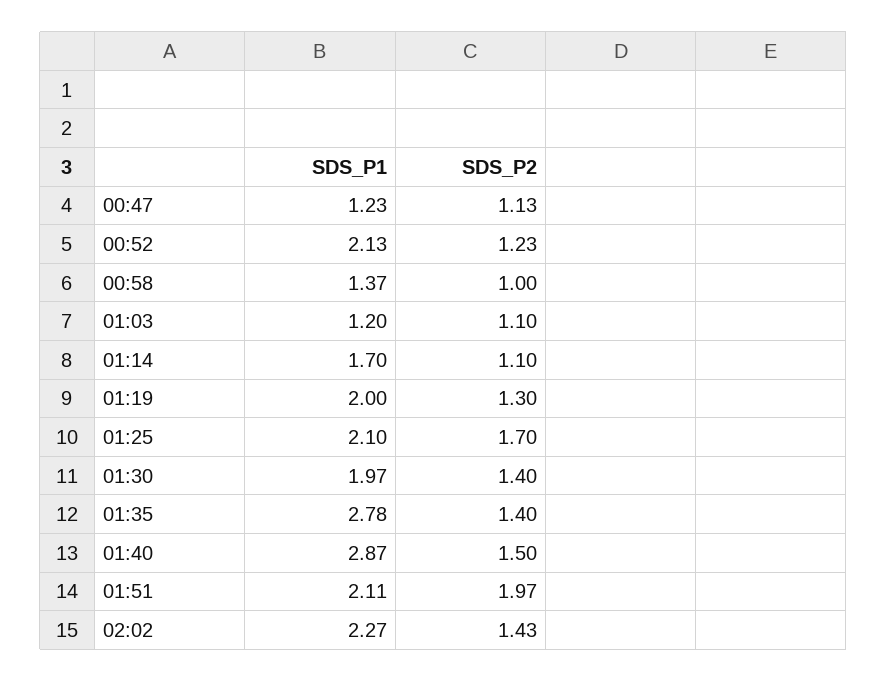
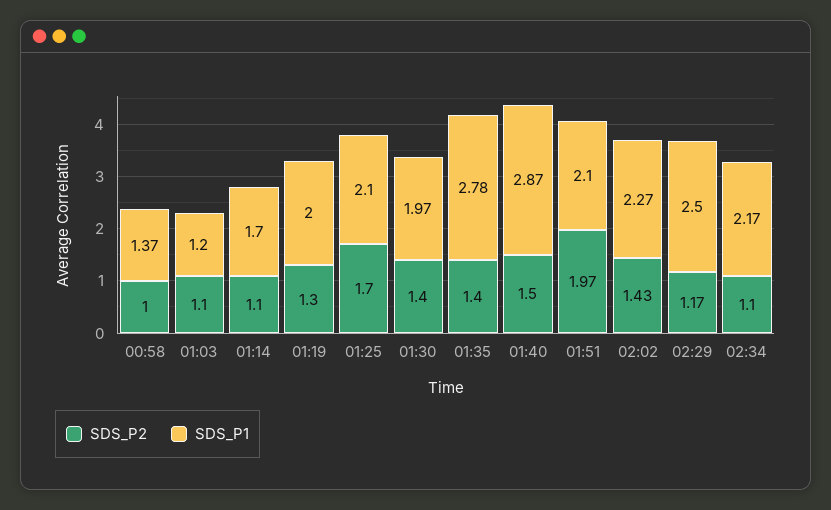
SDS_P1, 00:47: 1.23 -> none
SDS_P2, 00:47: 1.13 -> none
SDS_P1, 00:52: 2.13 -> none
SDS_P2, 00:52: 1.23 -> none
SDS_P1, 01:51: 2.11 -> 2.1
SDS_P2, 02:29: none -> 1.17
SDS_P1, 02:29: none -> 2.5
SDS_P2, 02:34: none -> 1.1
SDS_P1, 02:34: none -> 2.17

